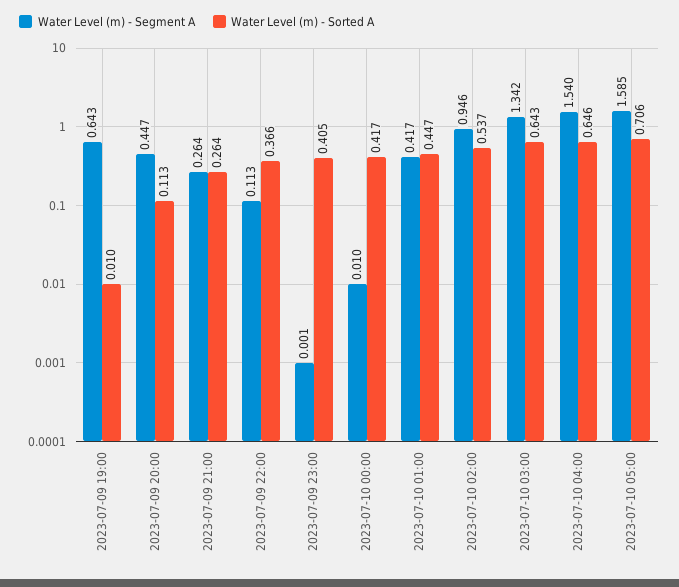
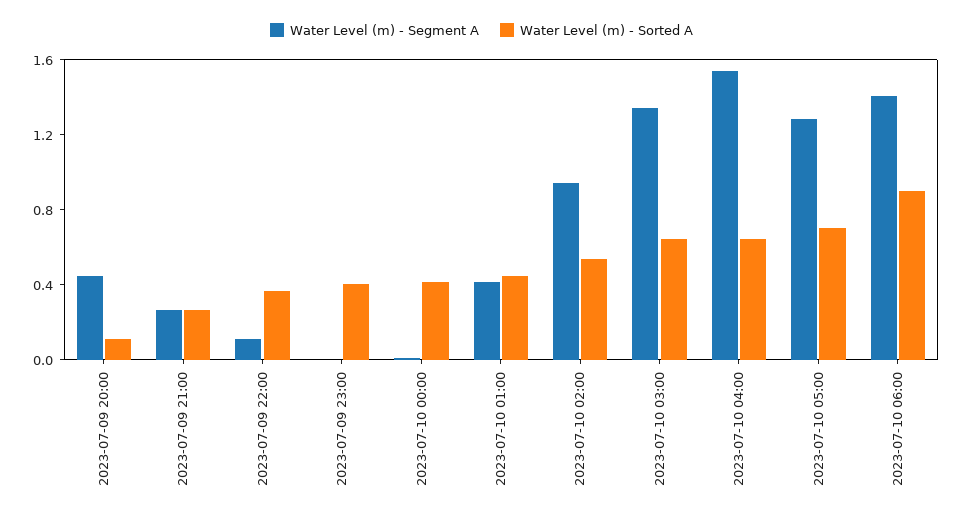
Water Level (m) - Segment A, 2023-07-09 19:00: 0.643 -> none
Water Level (m) - Sorted A, 2023-07-09 19:00: 0.01 -> none
Water Level (m) - Segment A, 2023-07-10 05:00: 1.585 -> 1.3
Water Level (m) - Segment A, 2023-07-10 06:00: none -> 1.4
Water Level (m) - Sorted A, 2023-07-10 06:00: none -> 0.9

